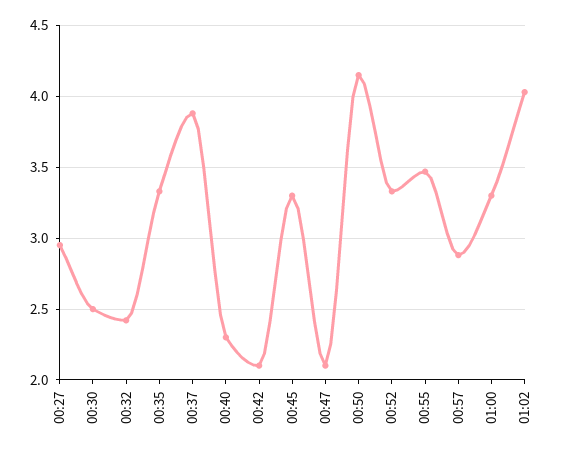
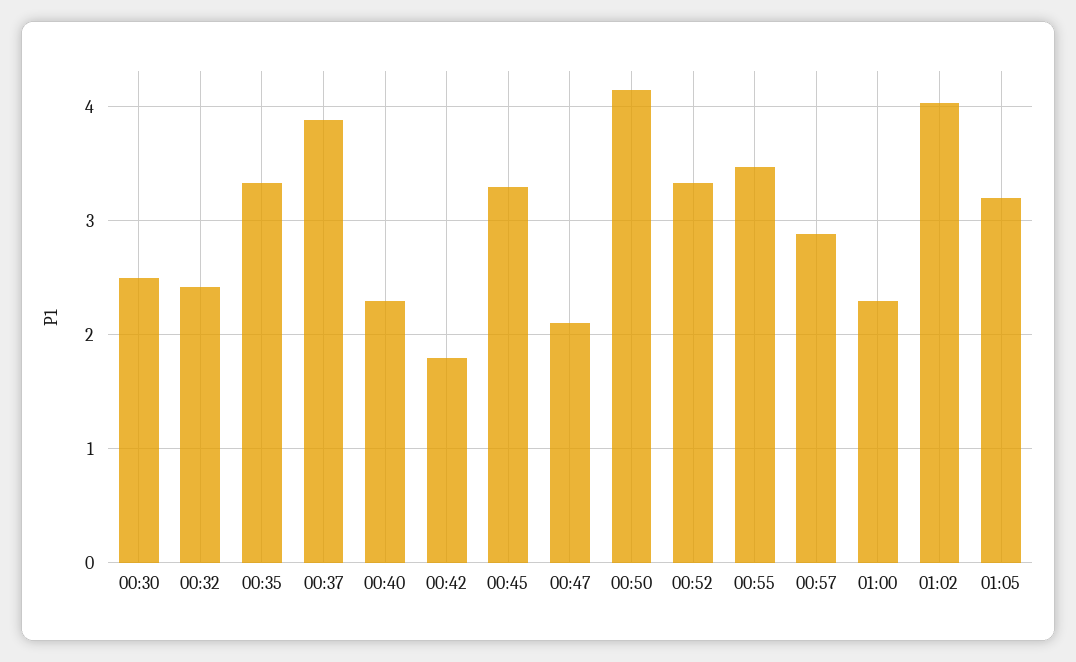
00:27: 2.95 -> none
00:42: 2.1 -> 1.8
01:00: 3.3 -> 2.3
01:05: none -> 3.2

